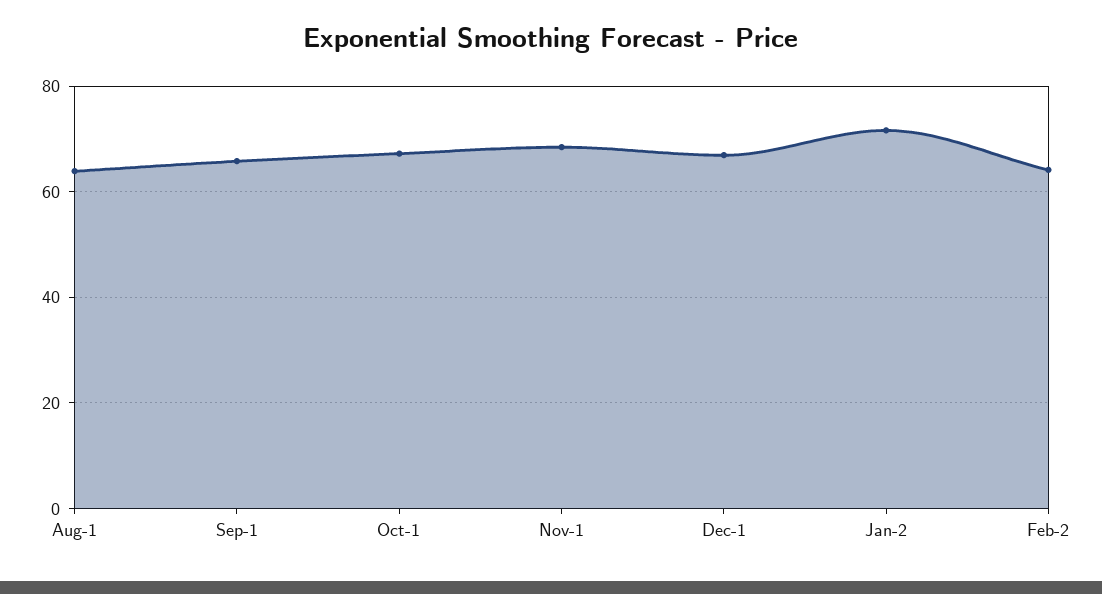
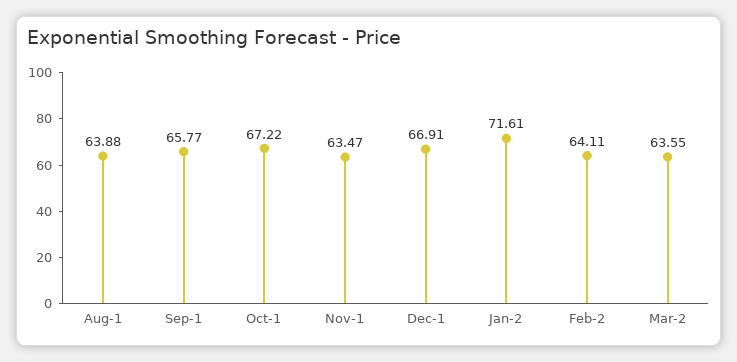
Nov-1: 68 -> 63.47
Mar-2: none -> 63.55

